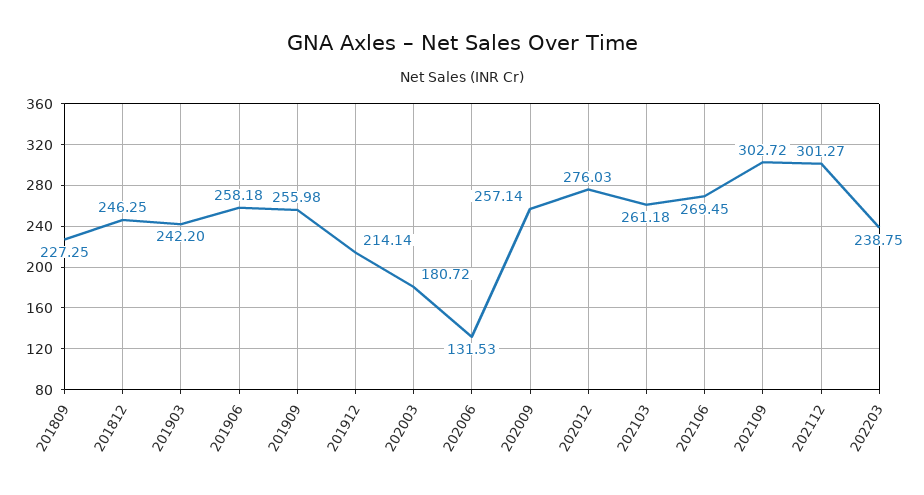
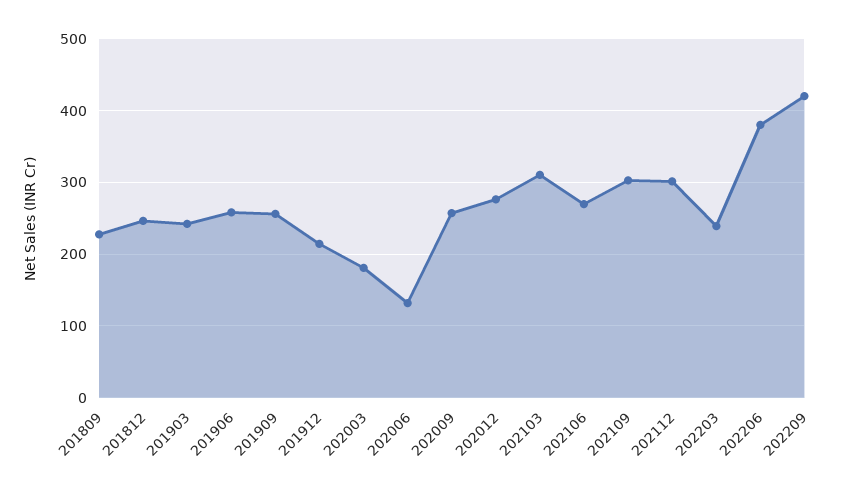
202103: 261.18 -> 310
202206: none -> 380
202209: none -> 420

